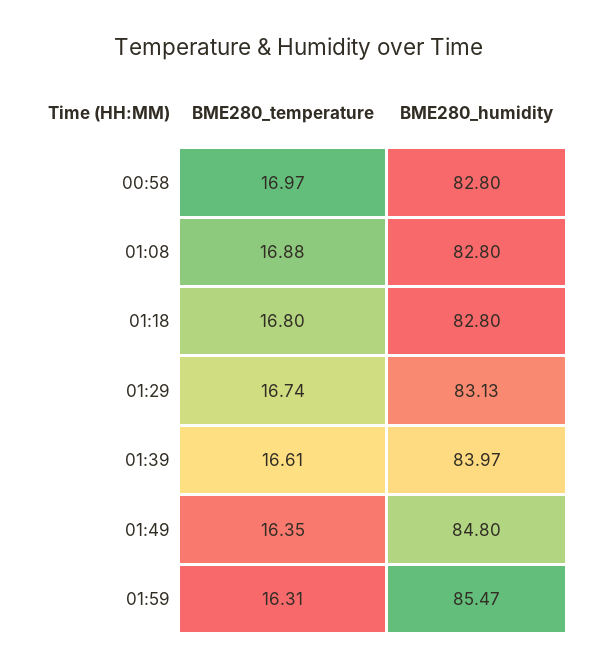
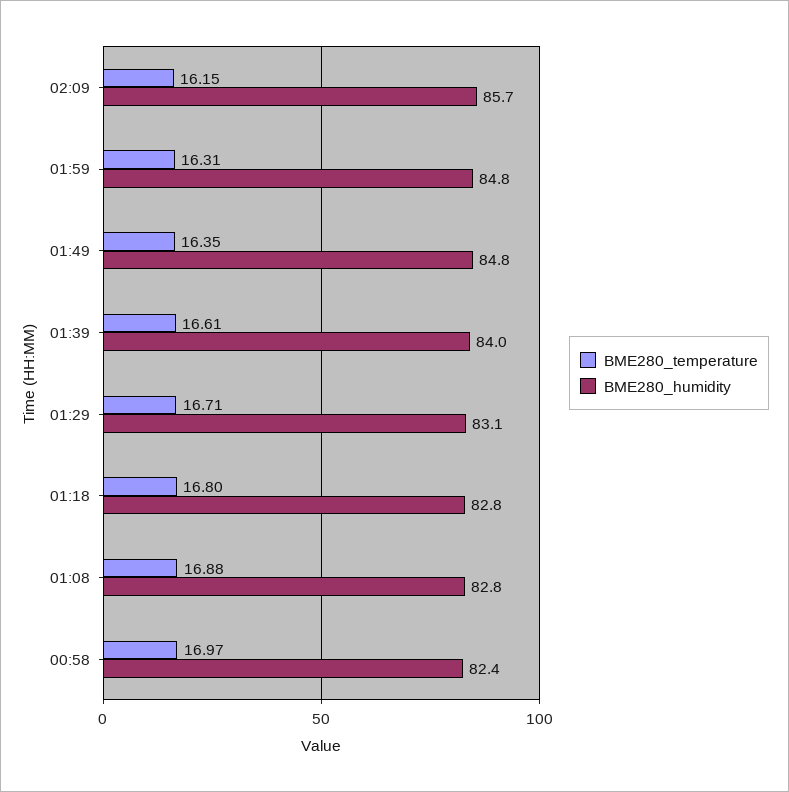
BME280_humidity, 00:58: 82.8 -> 82.4
BME280_temperature, 01:29: 16.74 -> 16.71
BME280_humidity, 01:59: 85.47 -> 84.8
BME280_temperature, 02:09: none -> 16.15
BME280_humidity, 02:09: none -> 85.7

